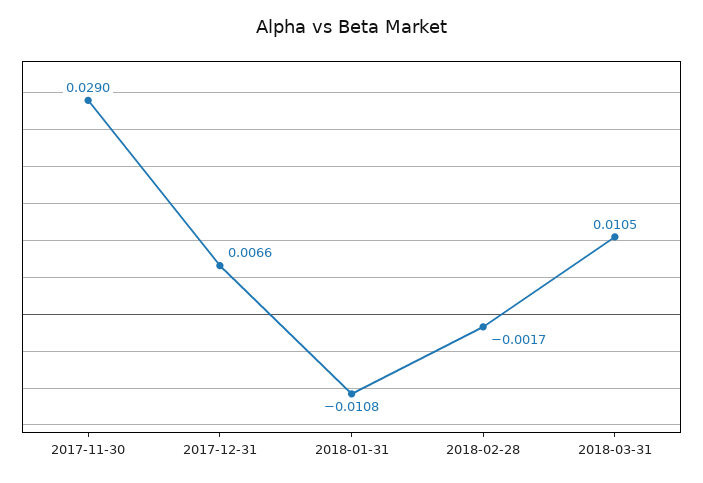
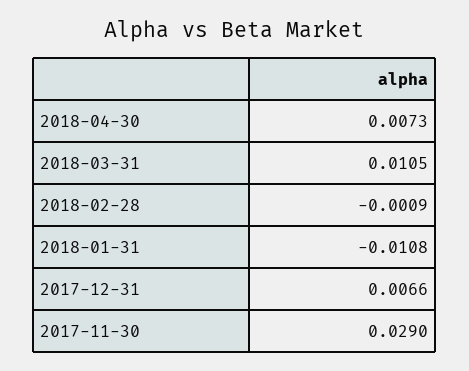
2018-02-28: -0.0017 -> -0.0009
2018-04-30: none -> 0.0073

